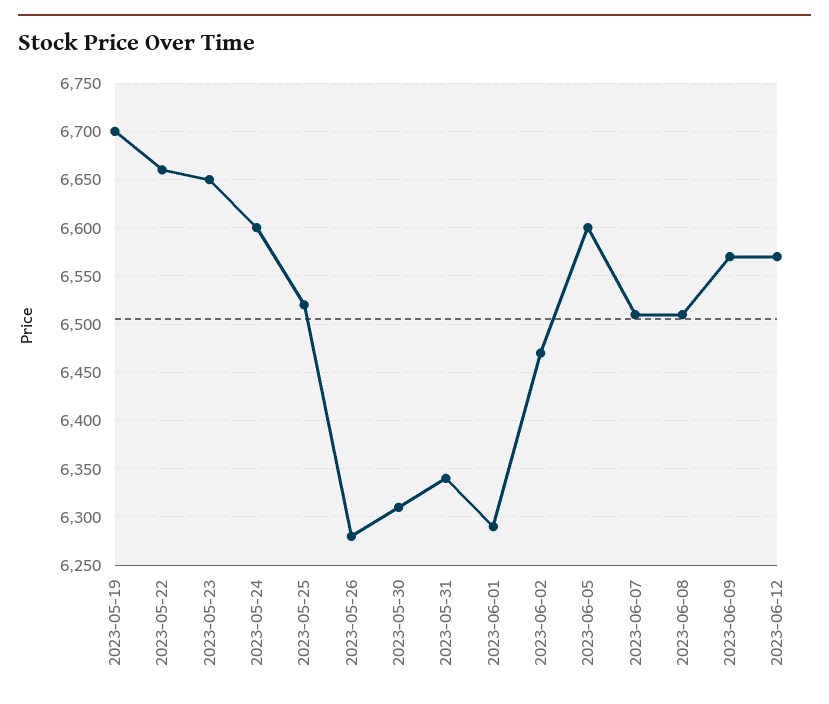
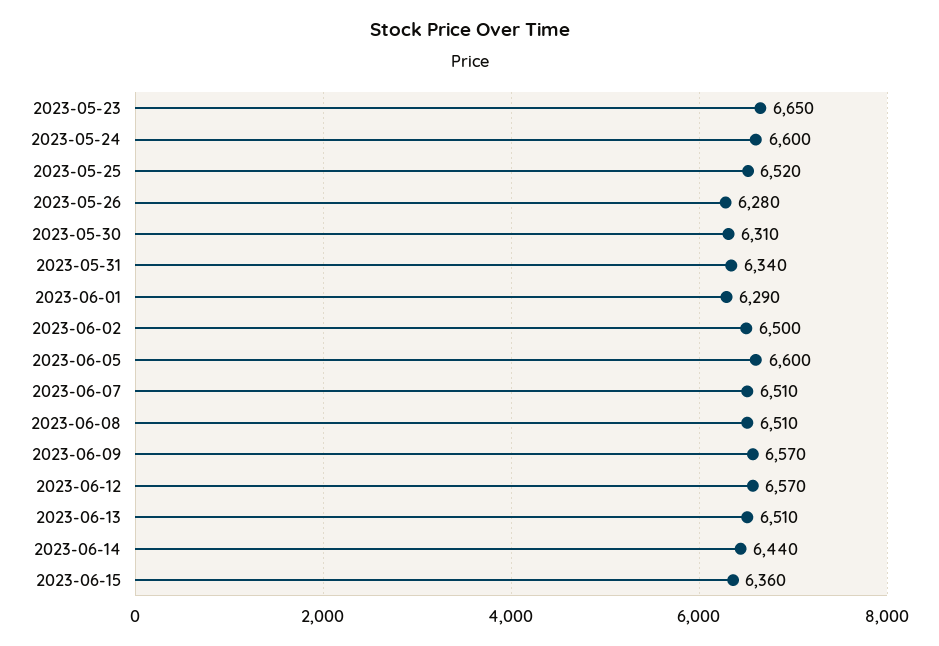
2023-05-19: 6700 -> none
2023-05-22: 6660 -> none
2023-06-02: 6470 -> 6500
2023-06-13: none -> 6510
2023-06-14: none -> 6440
2023-06-15: none -> 6360

